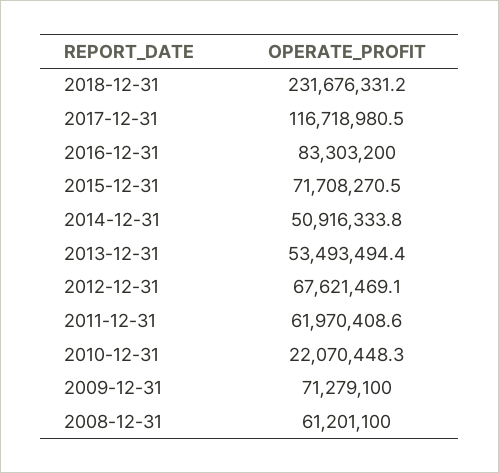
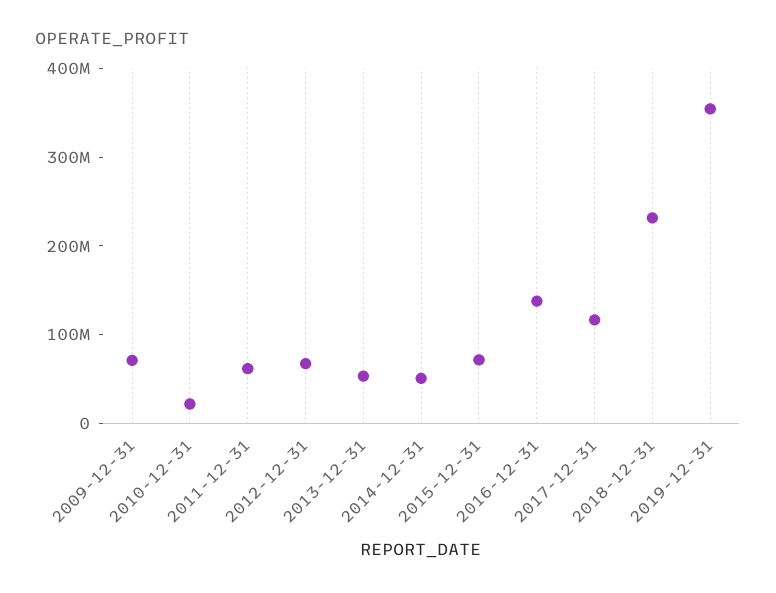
2016-12-31: 83303200 -> 140000000
2008-12-31: 61201100 -> none
2019-12-31: none -> 360000000

